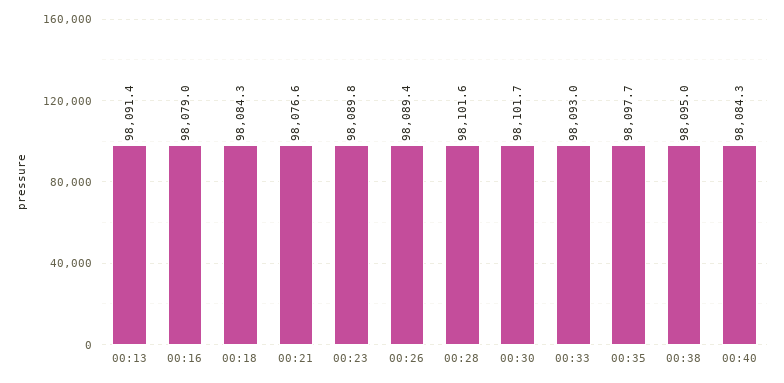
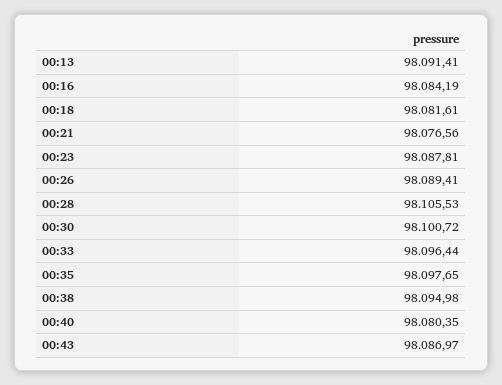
00:16: 98079 -> 98084.19
00:18: 98084.3 -> 98081.61
00:23: 98089.8 -> 98087.81
00:28: 98101.6 -> 98105.53
00:30: 98101.7 -> 98100.72
00:33: 98093 -> 98096.44
00:40: 98084.3 -> 98080.35
00:43: none -> 98086.97

